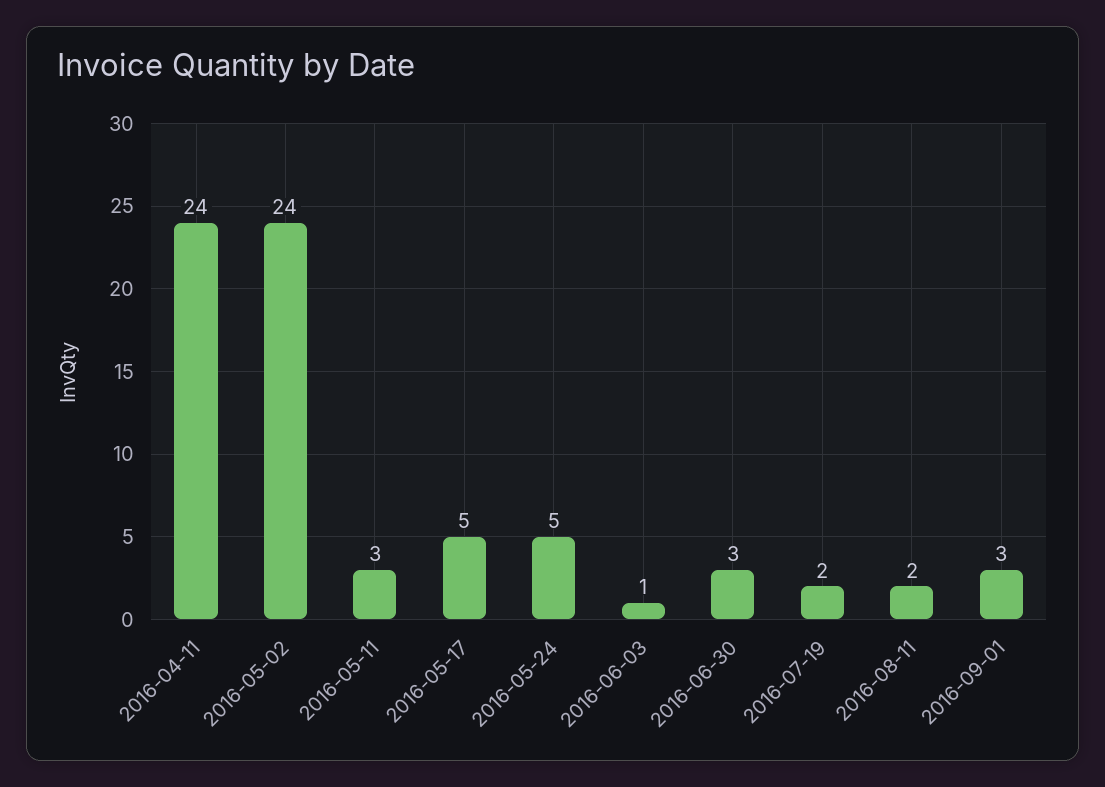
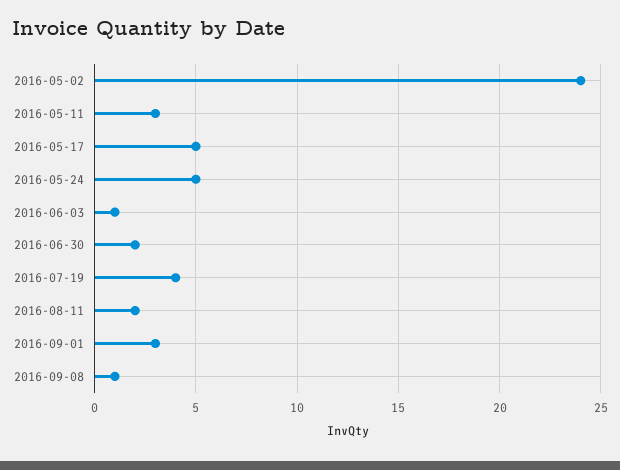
2016-04-11: 24 -> none
2016-06-30: 3 -> 2
2016-07-19: 2 -> 4
2016-09-08: none -> 1

